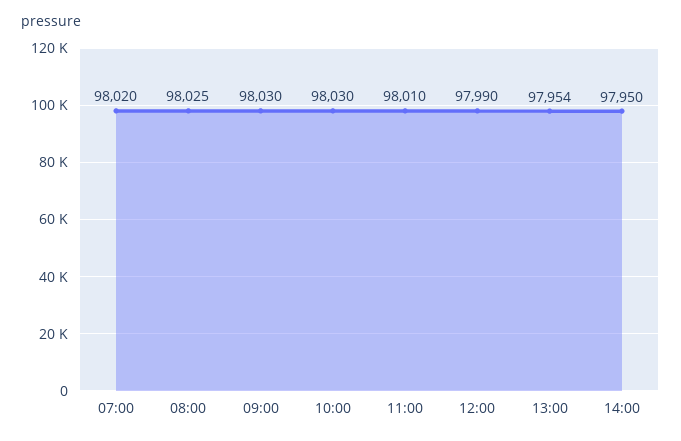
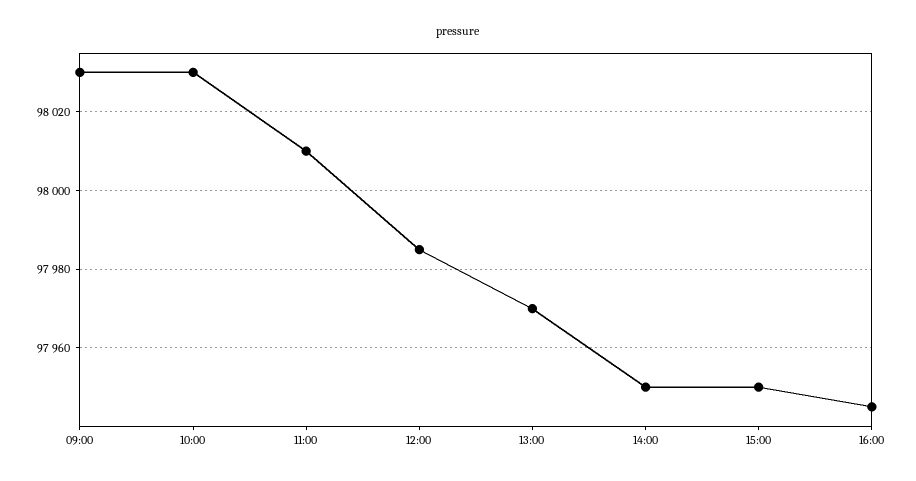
07:00: 98020 -> none
08:00: 98025 -> none
12:00: 97990 -> 97985
13:00: 97954 -> 97970
15:00: none -> 97950
16:00: none -> 97945

